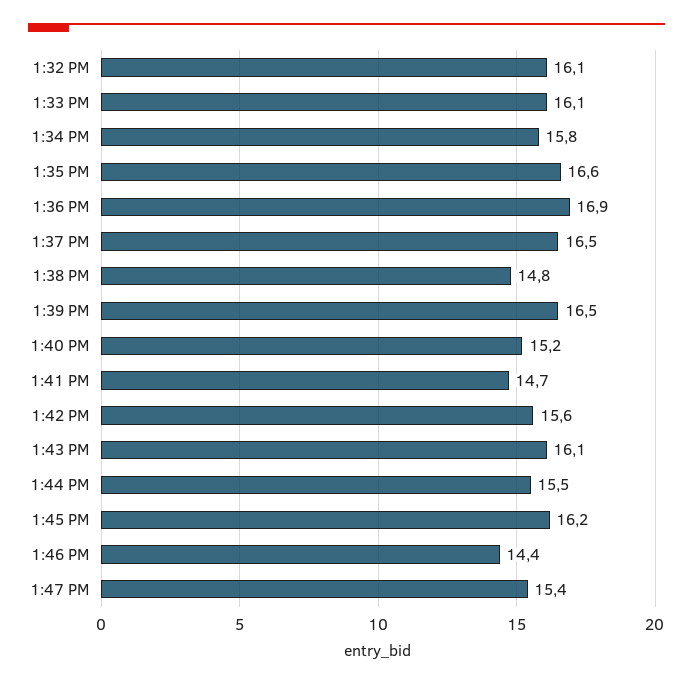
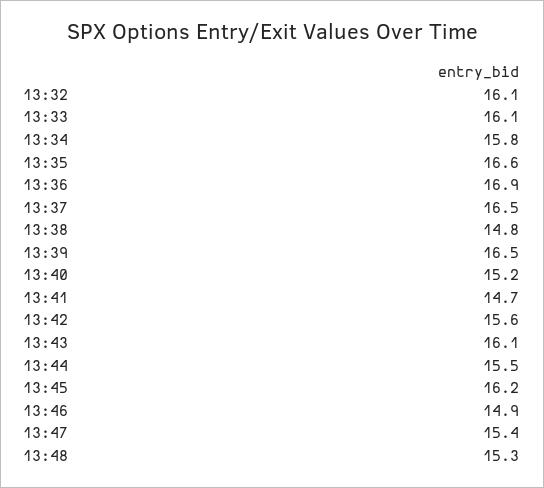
1:46 PM: 14.4 -> 14.9
13:48: none -> 15.3

